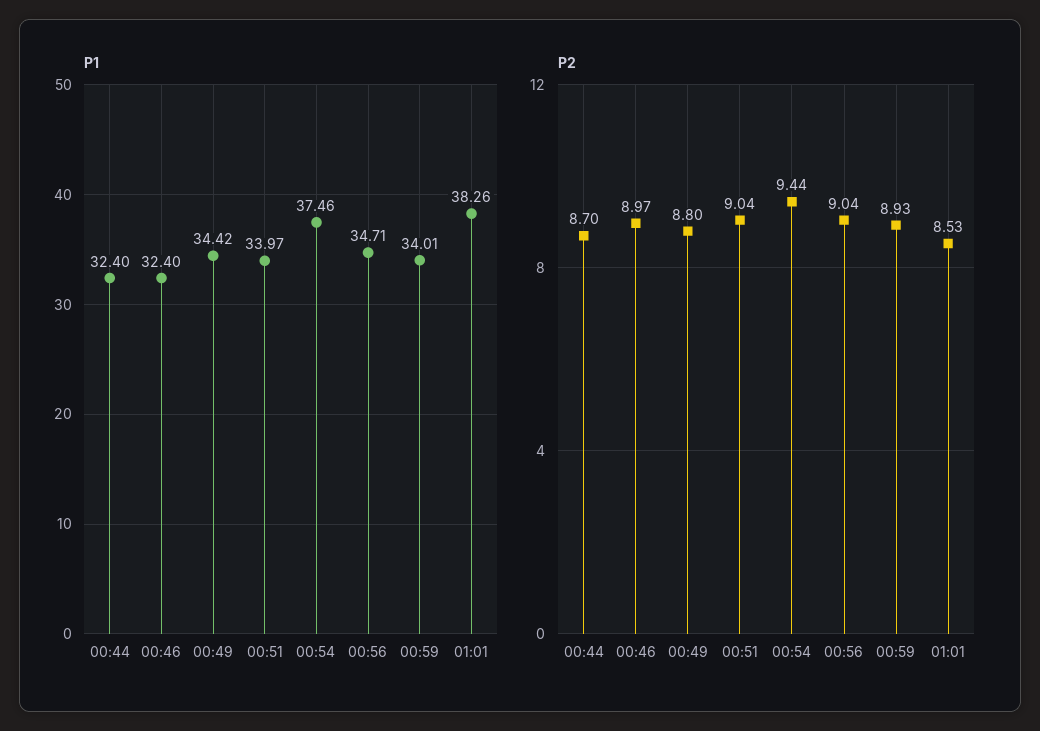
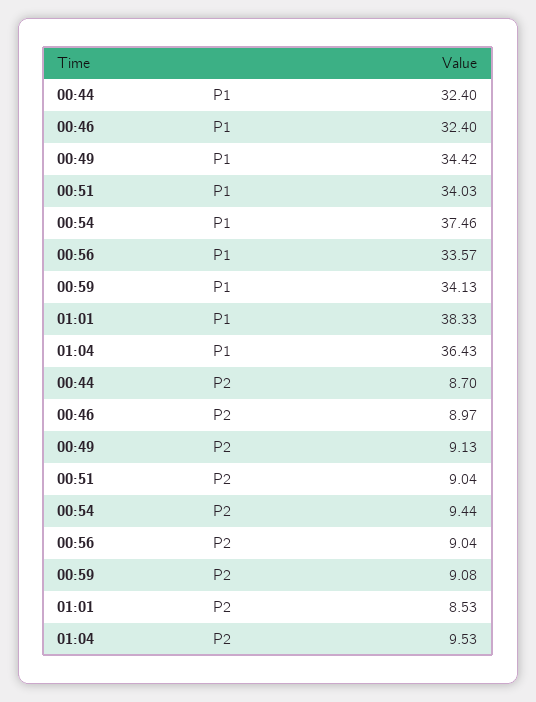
P1, 00:51: 33.97 -> 34.03
P1, 00:56: 34.71 -> 33.57
P1, 00:59: 34.01 -> 34.13
P1, 01:01: 38.26 -> 38.33
P2, 00:49: 8.8 -> 9.13
P2, 00:59: 8.93 -> 9.08
P1, 01:04: none -> 36.43
P2, 01:04: none -> 9.53

